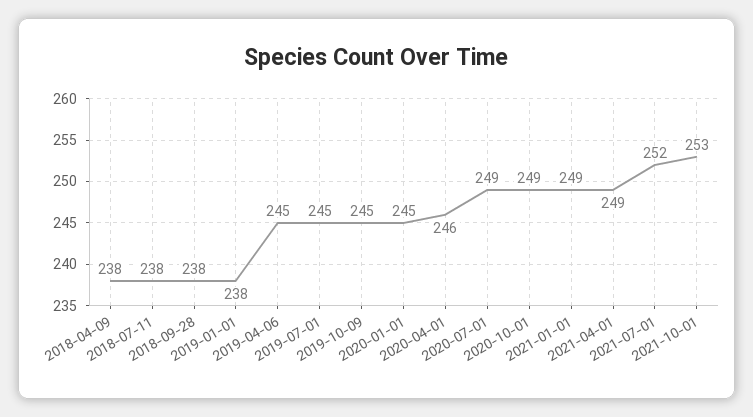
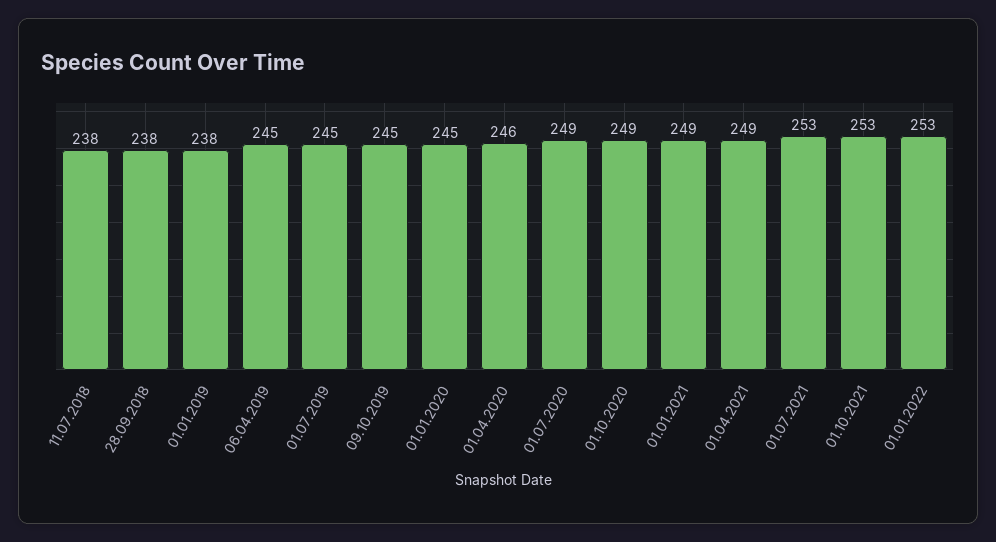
2018-04-09: 238 -> none
2021-07-01: 252 -> 253
01.01.2022: none -> 253

